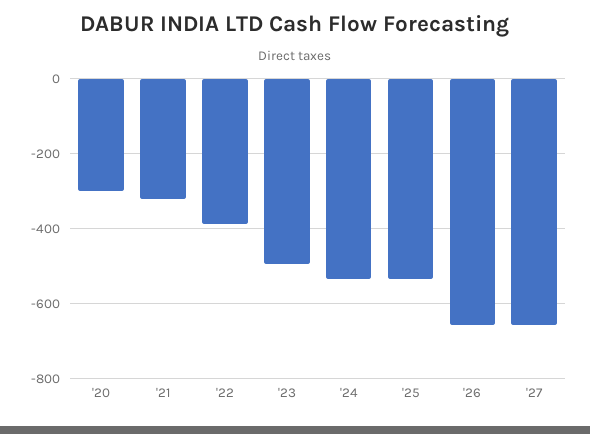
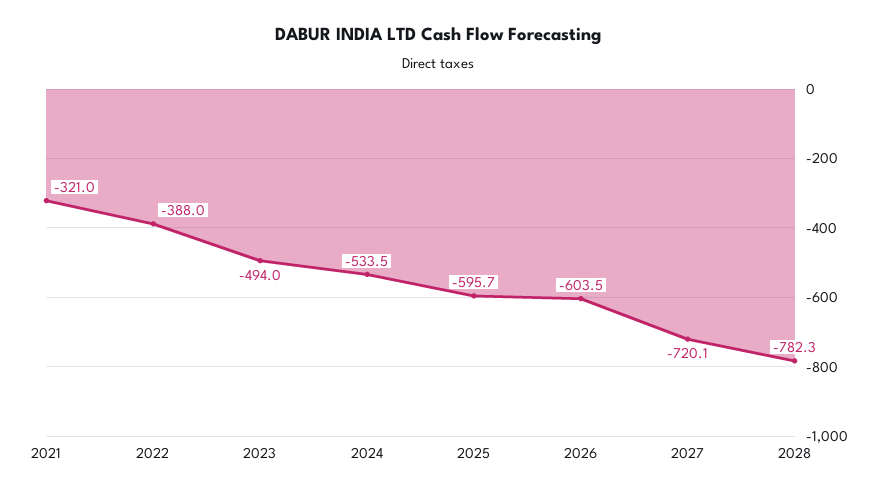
'20: -300 -> none
'25: -540 -> -595.7
'26: -660 -> -603.5
'27: -660 -> -720.1
2028: none -> -782.3

